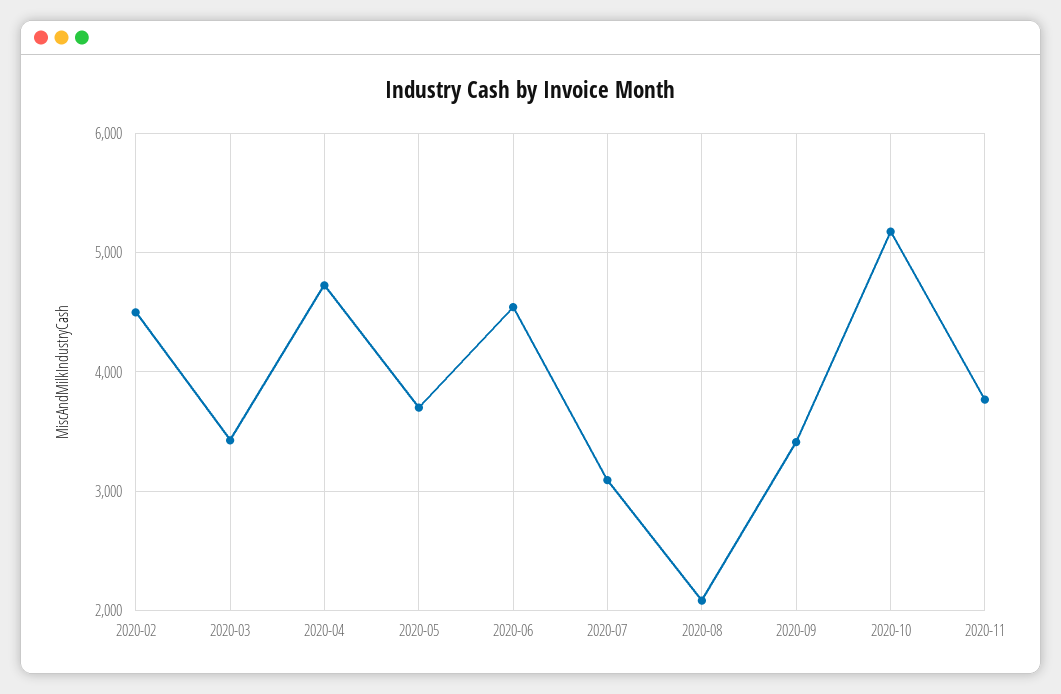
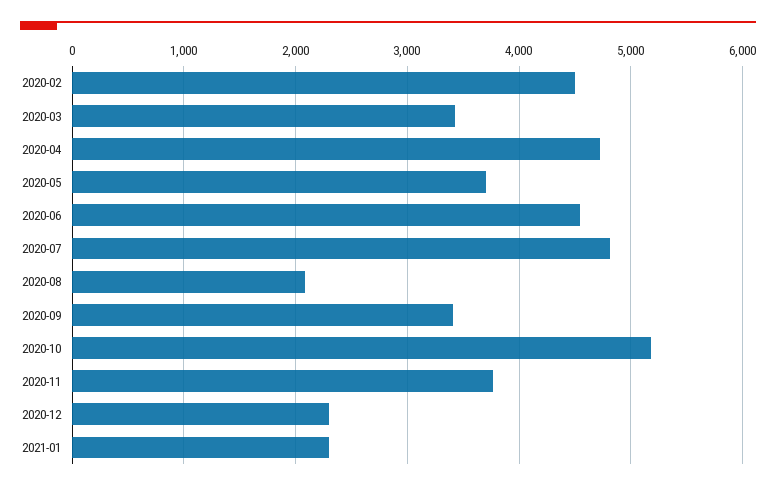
2020-07: 3100 -> 4800
2020-12: none -> 2300
2021-01: none -> 2300

